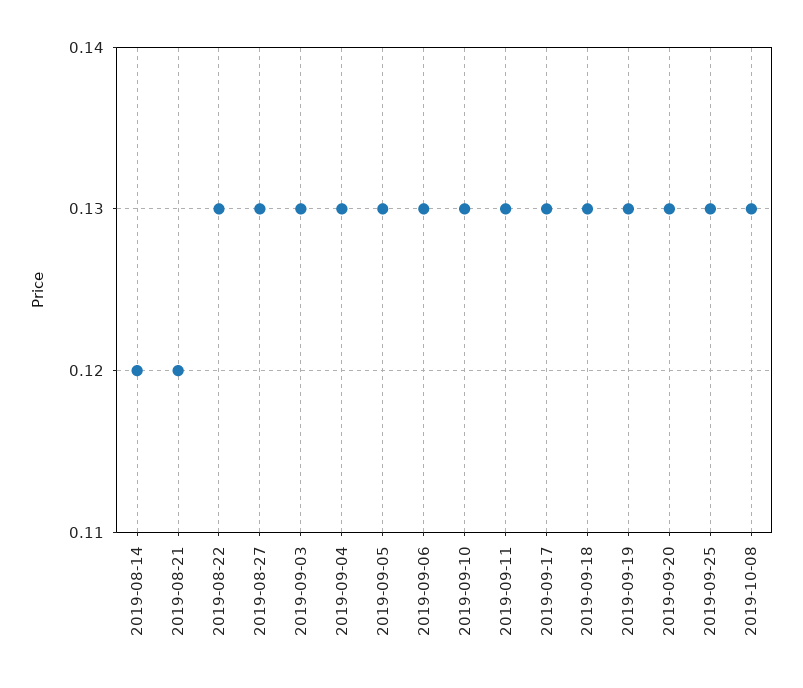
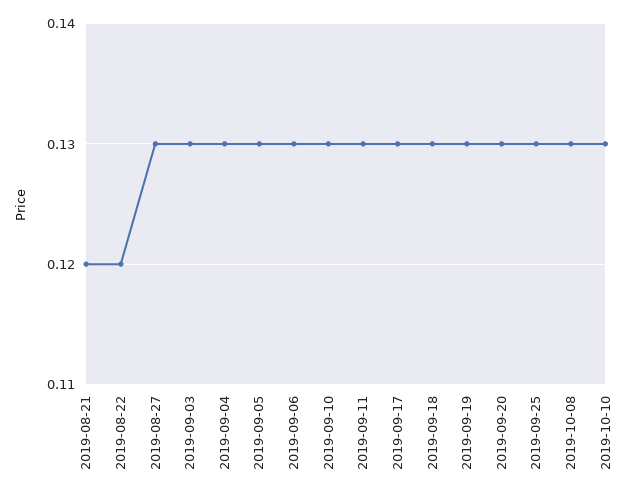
2019-08-14: 0.12 -> none
2019-08-22: 0.13 -> 0.12
2019-10-10: none -> 0.13

